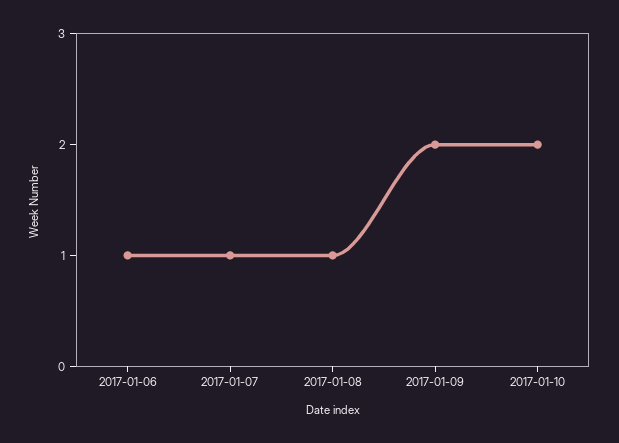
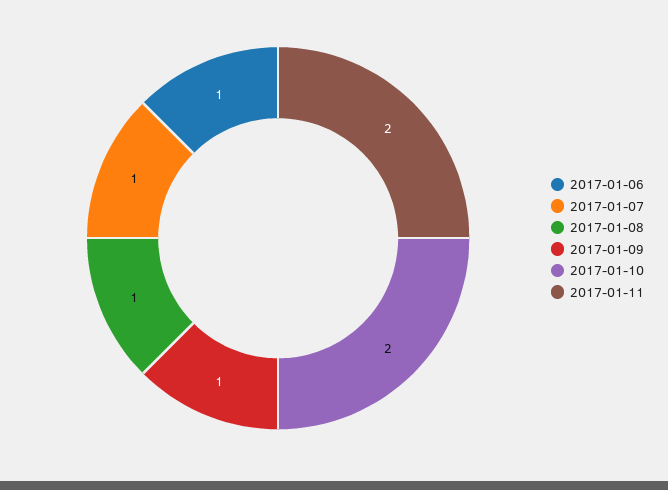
2017-01-09: 2 -> 1
2017-01-11: none -> 2

